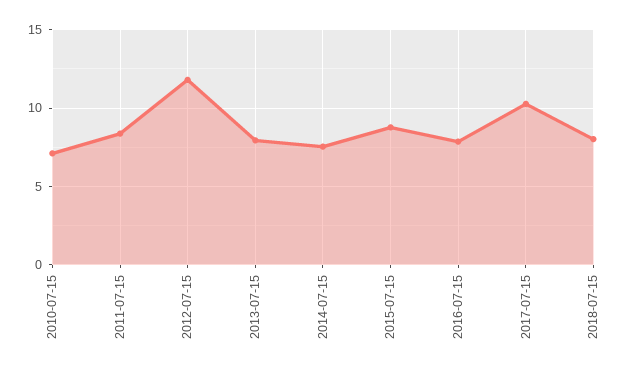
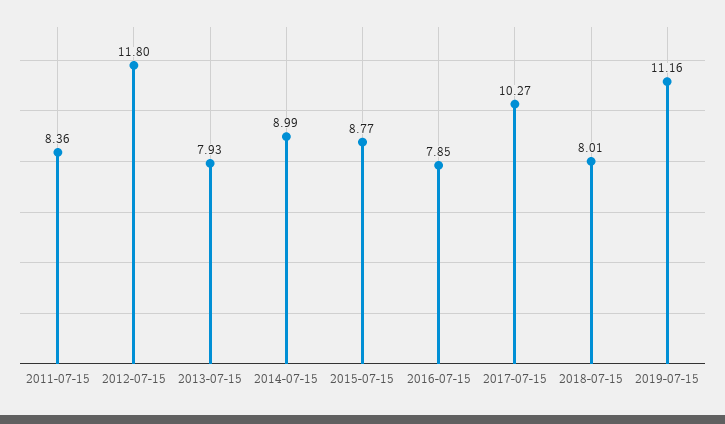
2010-07-15: 7 -> none
2014-07-15: 7.5 -> 8.99
2019-07-15: none -> 11.16

